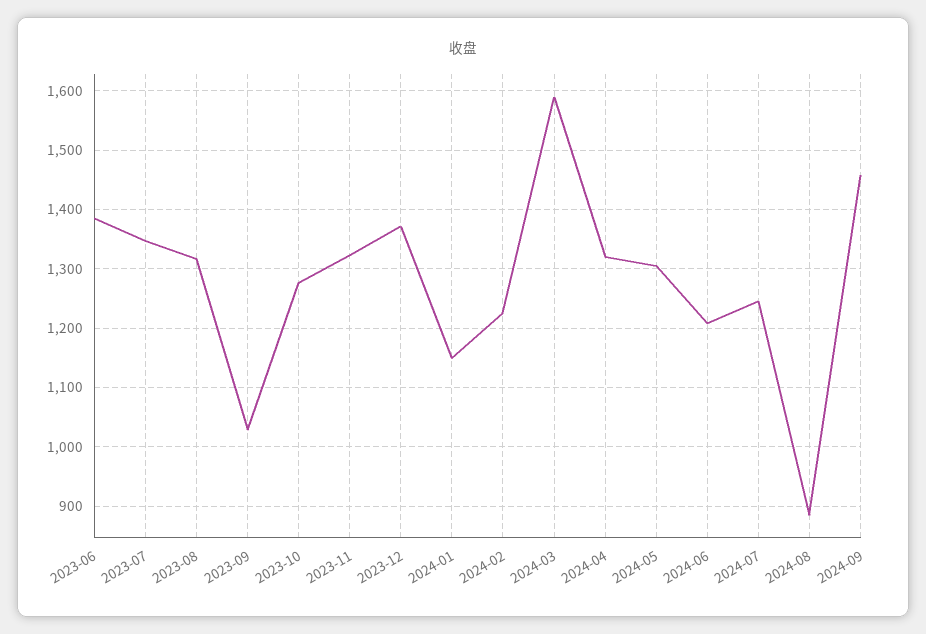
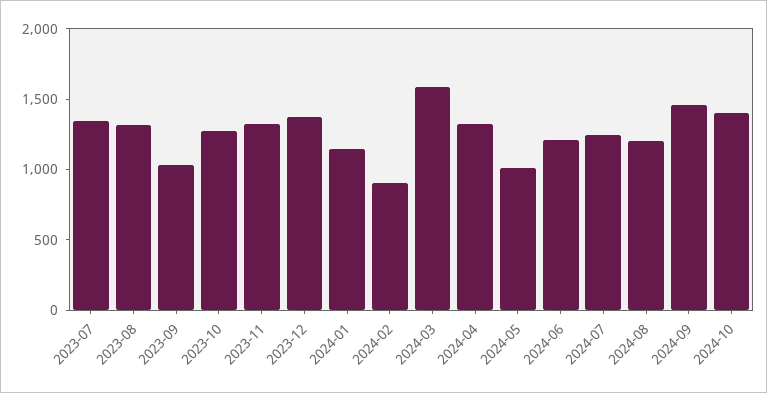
2023-06: 1380 -> none
2024-02: 1220 -> 900
2024-05: 1300 -> 1000
2024-08: 880 -> 1200
2024-10: none -> 1400

